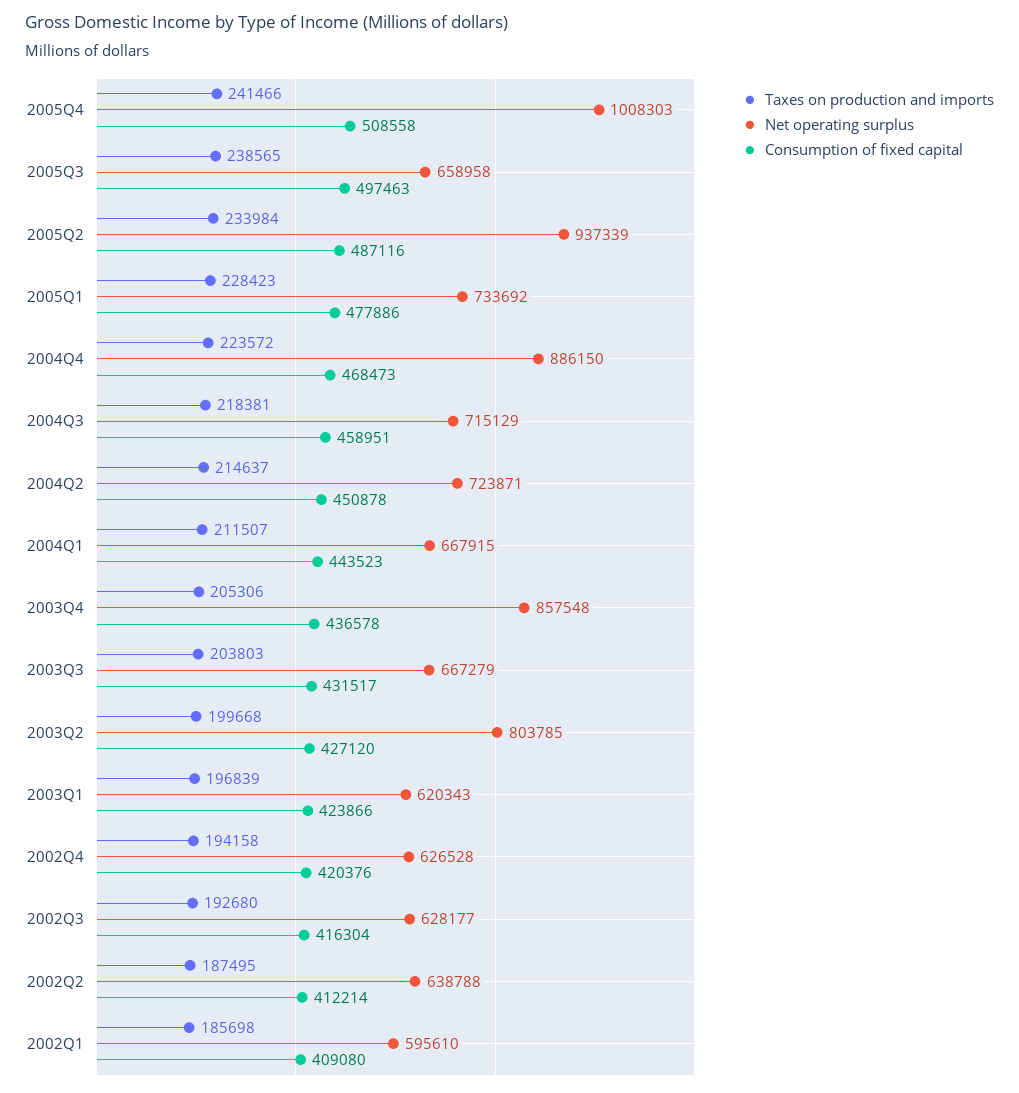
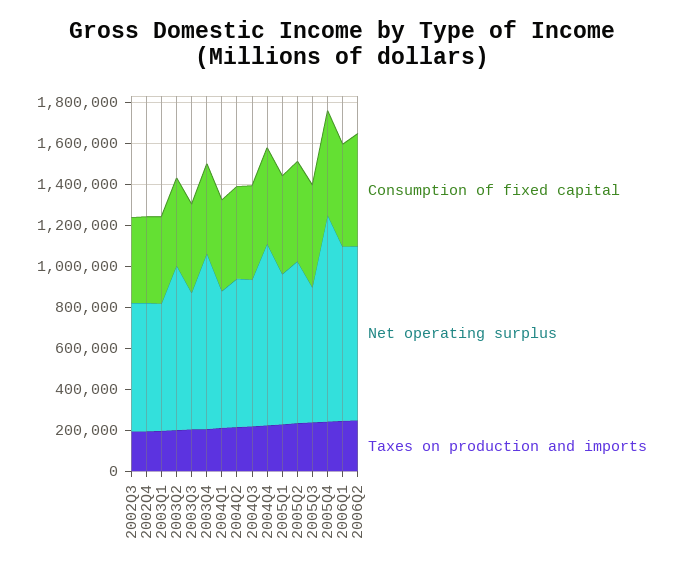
Net operating surplus, 2005Q2: 937339 -> 800000
Taxes on production and imports, 2002Q2: 187495 -> none
Net operating surplus, 2002Q2: 638788 -> none
Consumption of fixed capital, 2002Q2: 412214 -> none
Taxes on production and imports, 2002Q1: 185698 -> none
Net operating surplus, 2002Q1: 595610 -> none
Consumption of fixed capital, 2002Q1: 409080 -> none
Consumption of fixed capital, 2006Q1: none -> 500000
Net operating surplus, 2006Q1: none -> 850000
Taxes on production and imports, 2006Q1: none -> 250000
Consumption of fixed capital, 2006Q2: none -> 550000
Net operating surplus, 2006Q2: none -> 850000
Taxes on production and imports, 2006Q2: none -> 250000

